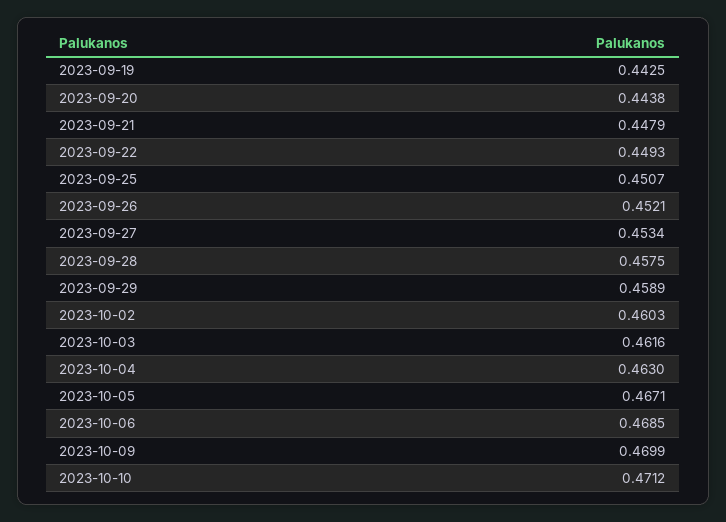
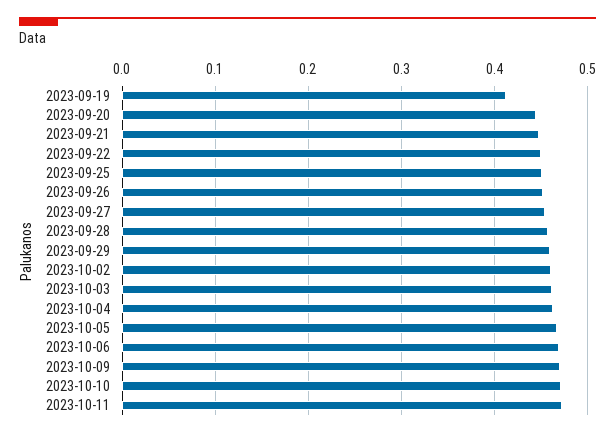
2023-09-19: 0.4425 -> 0.41
2023-10-11: none -> 0.47

